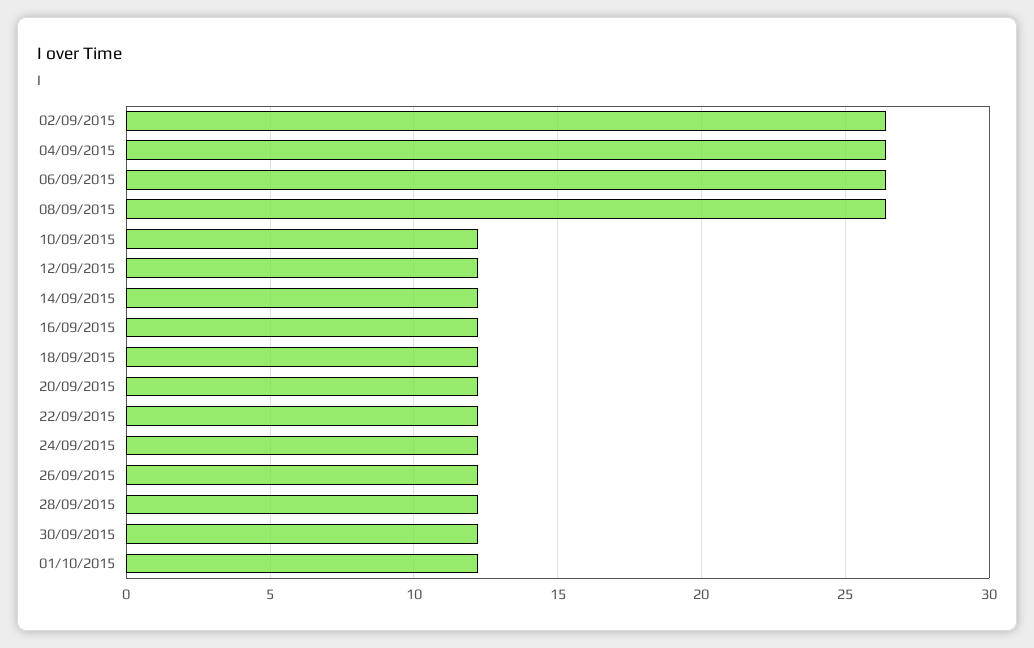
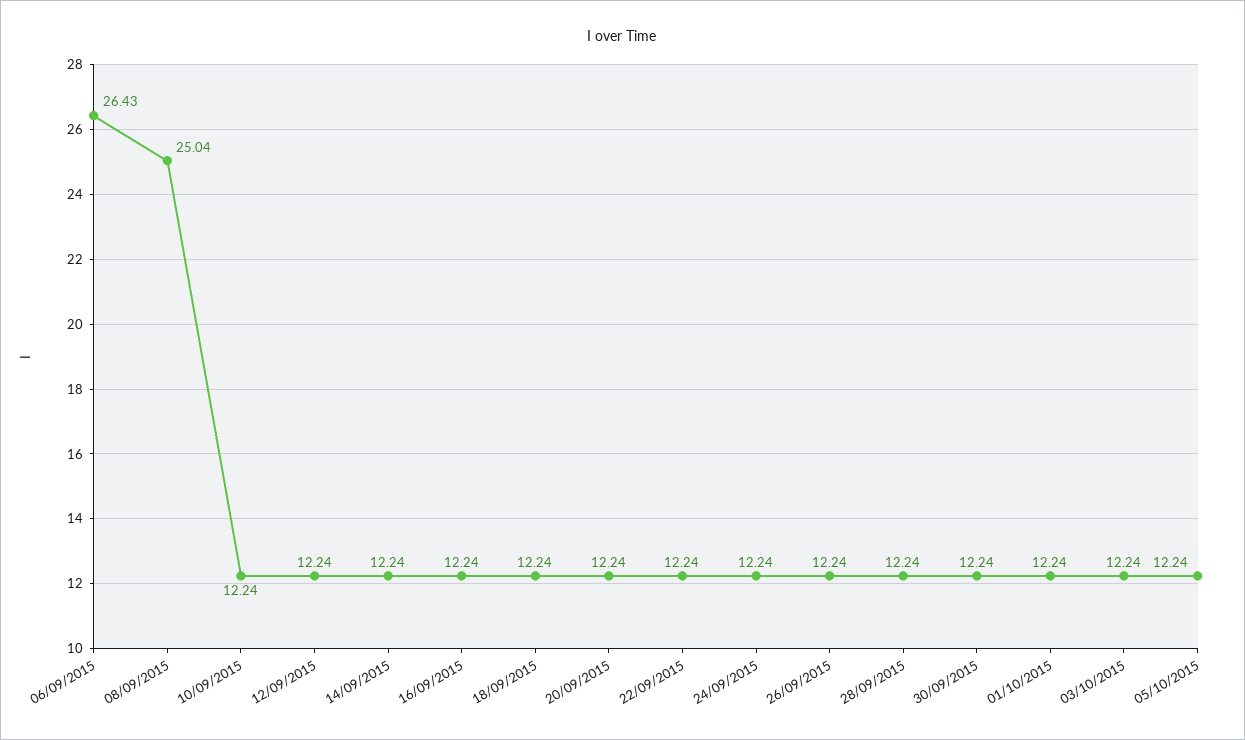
02/09/2015: 26.5 -> none
04/09/2015: 26.5 -> none
08/09/2015: 26.5 -> 25.04
03/10/2015: none -> 12.24
05/10/2015: none -> 12.24

